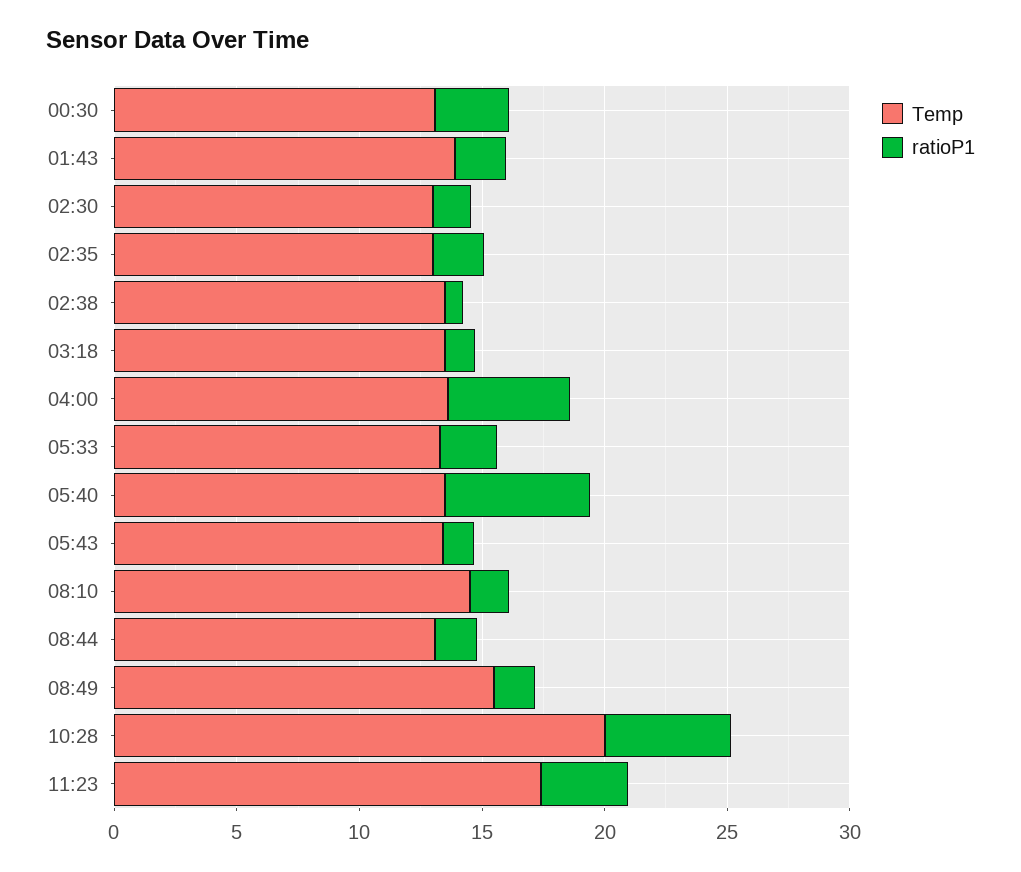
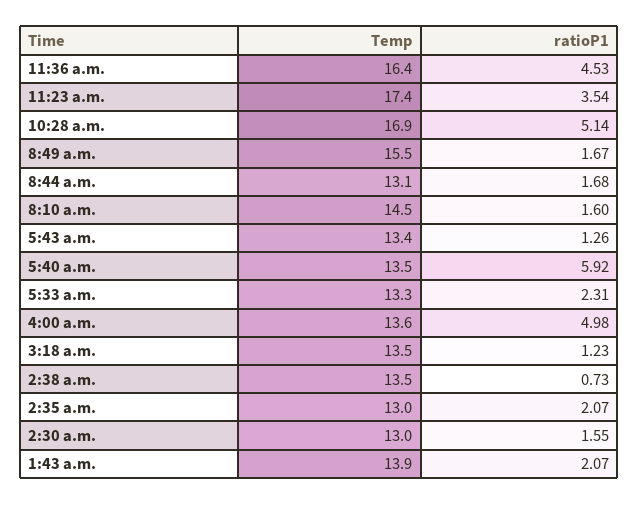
Temp, 00:30: 13 -> none
ratioP1, 00:30: 3 -> none
Temp, 10:28: 20 -> 16.9
Temp, 11:36 a.m.: none -> 16.4
ratioP1, 11:36 a.m.: none -> 4.53

